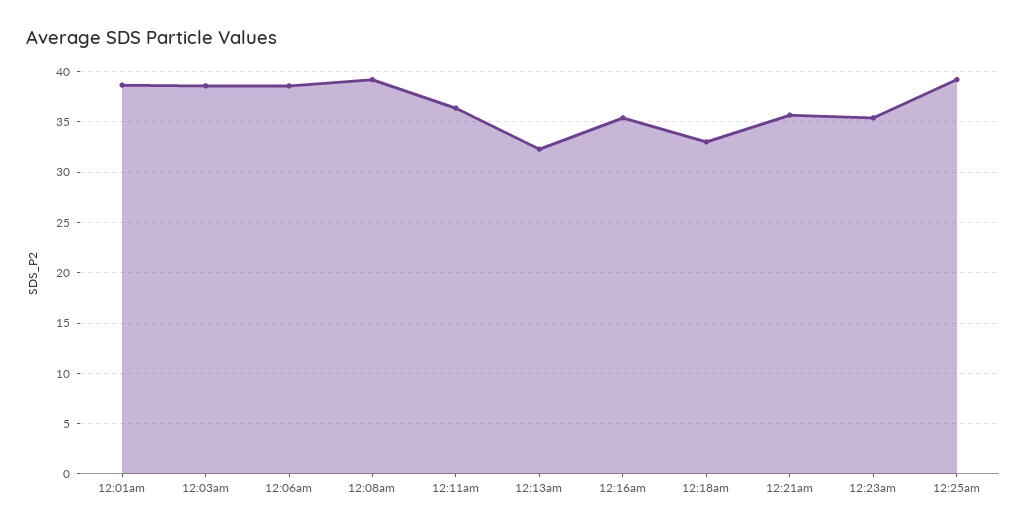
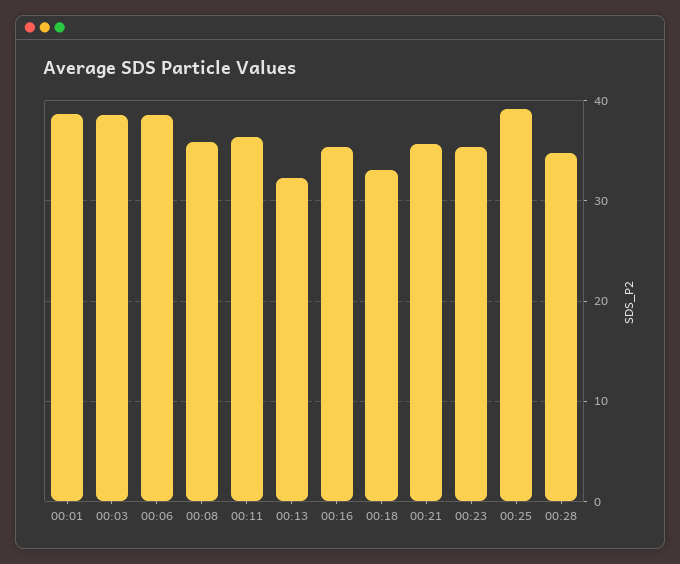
12:08am: 39 -> 36
00:28: none -> 35

